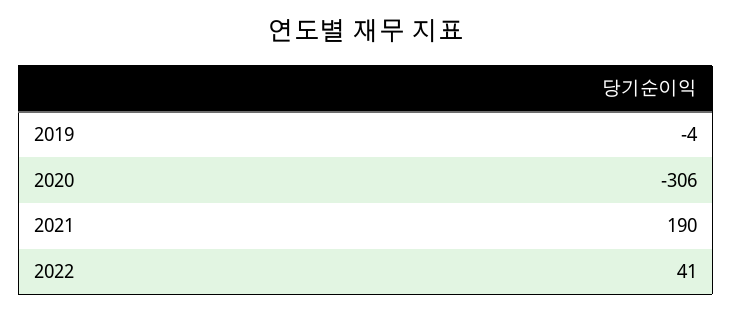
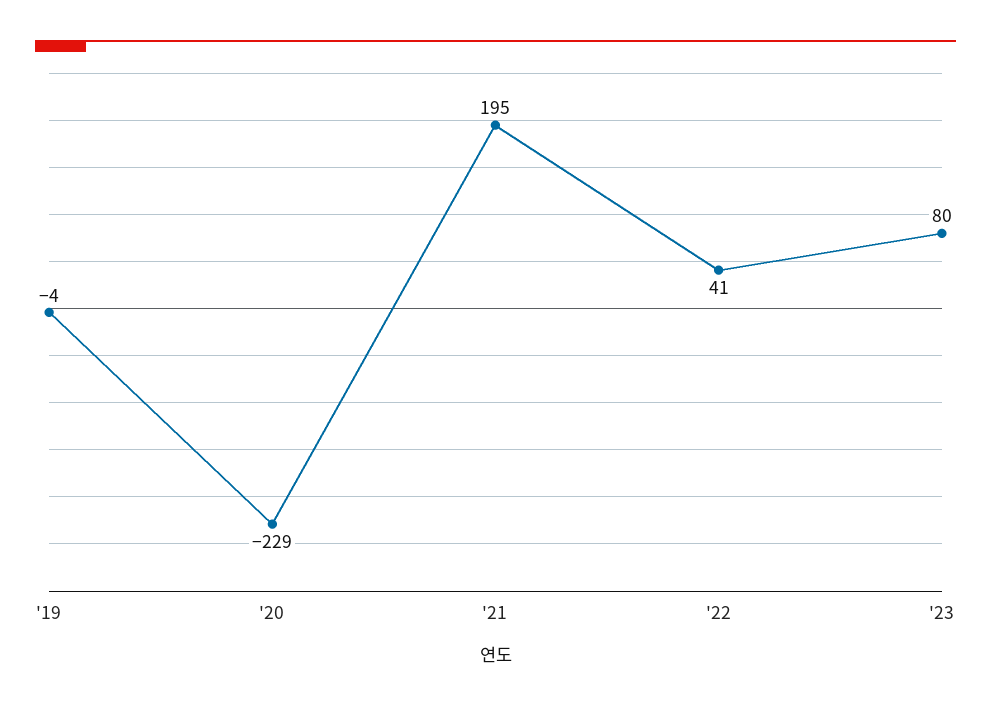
2020: -306 -> -229
2021: 190 -> 195
'23: none -> 80

